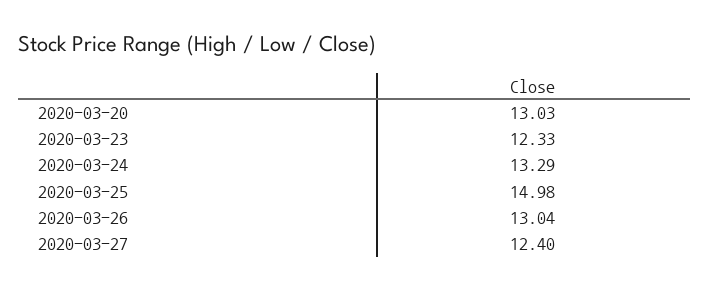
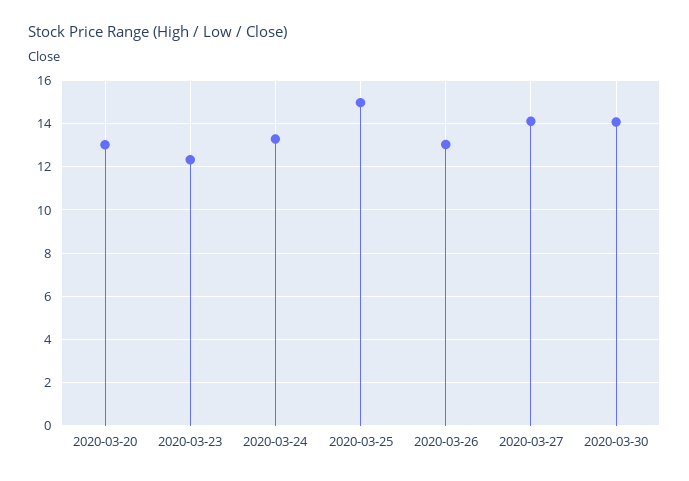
2020-03-27: 12.4 -> 14
2020-03-30: none -> 14

